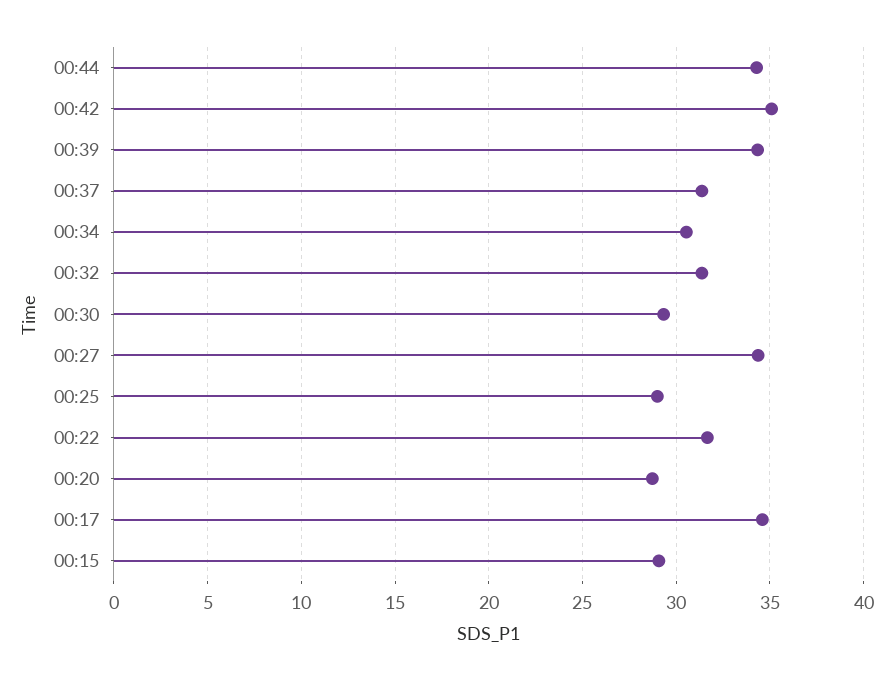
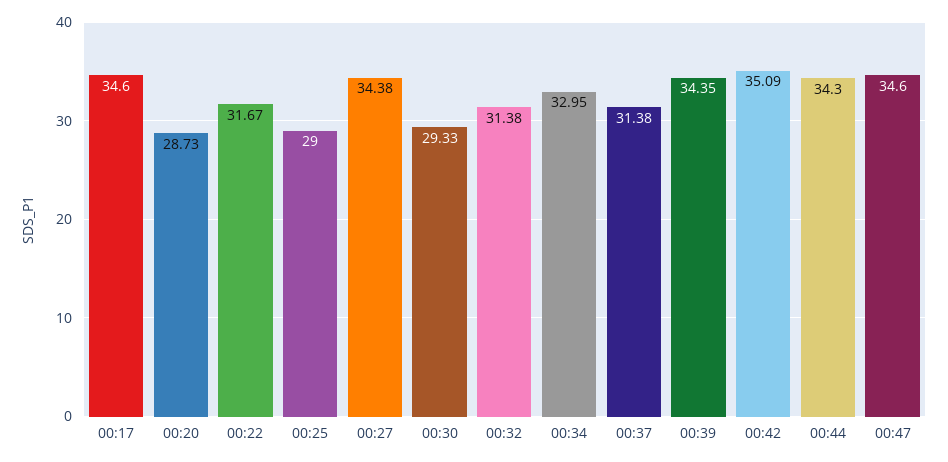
00:34: 30.5 -> 32.95
00:15: 29 -> none
00:47: none -> 34.6

